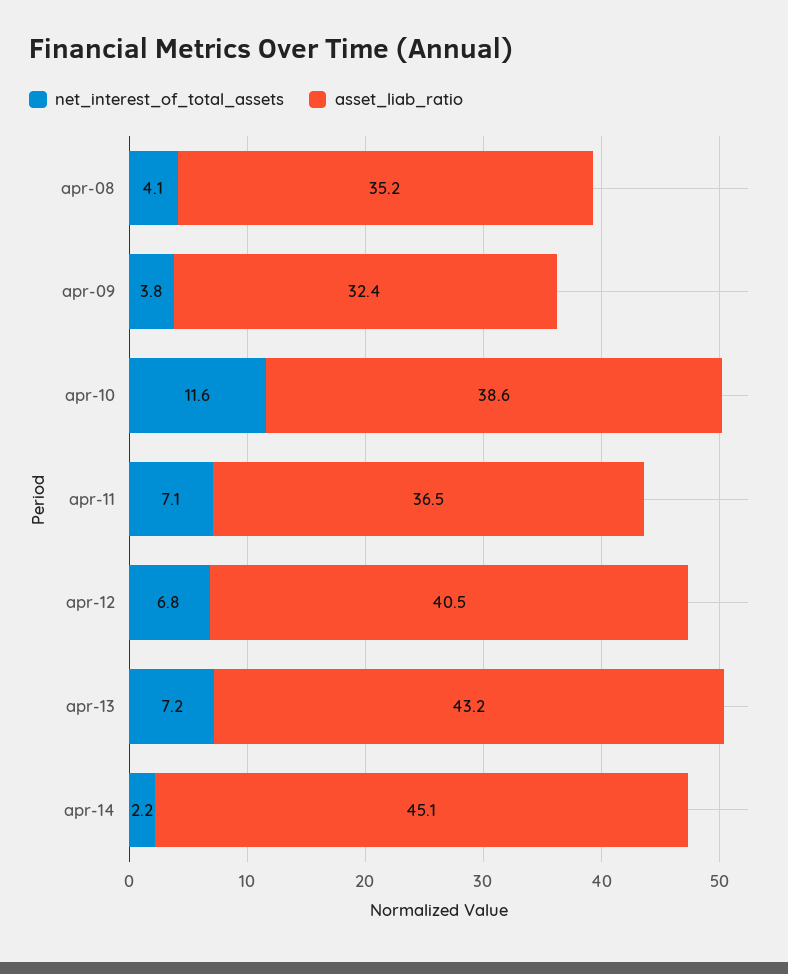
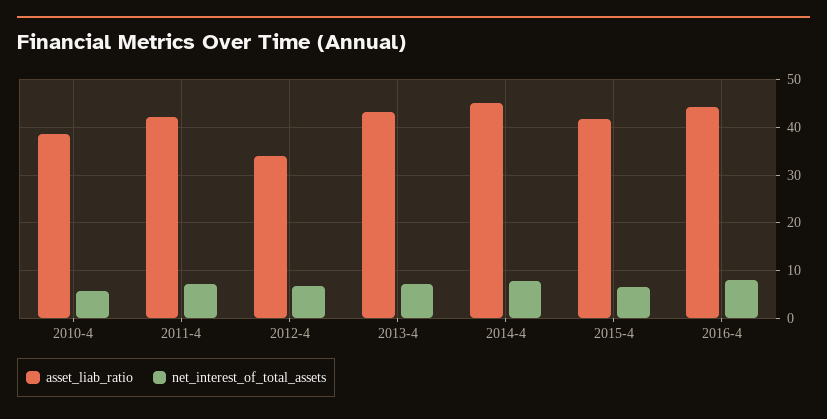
net_interest_of_total_assets, apr-08: 4.1 -> none
asset_liab_ratio, apr-08: 35.2 -> none
net_interest_of_total_assets, apr-09: 3.8 -> none
asset_liab_ratio, apr-09: 32.4 -> none
net_interest_of_total_assets, apr-10: 11.6 -> 6
asset_liab_ratio, apr-11: 36.5 -> 42
asset_liab_ratio, apr-12: 40.5 -> 34
net_interest_of_total_assets, apr-14: 2.2 -> 8
asset_liab_ratio, 2015-4: none -> 42
net_interest_of_total_assets, 2015-4: none -> 6
asset_liab_ratio, 2016-4: none -> 44
net_interest_of_total_assets, 2016-4: none -> 8

